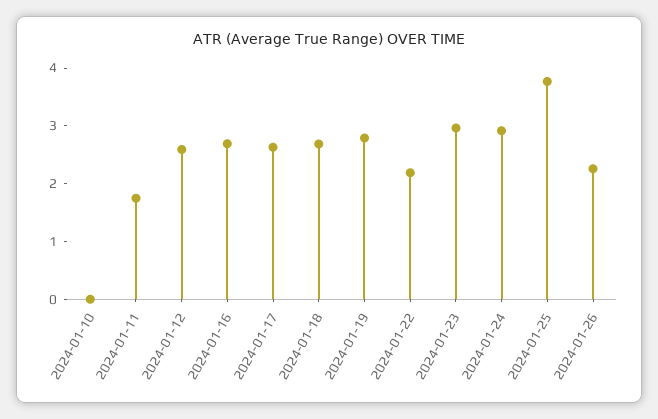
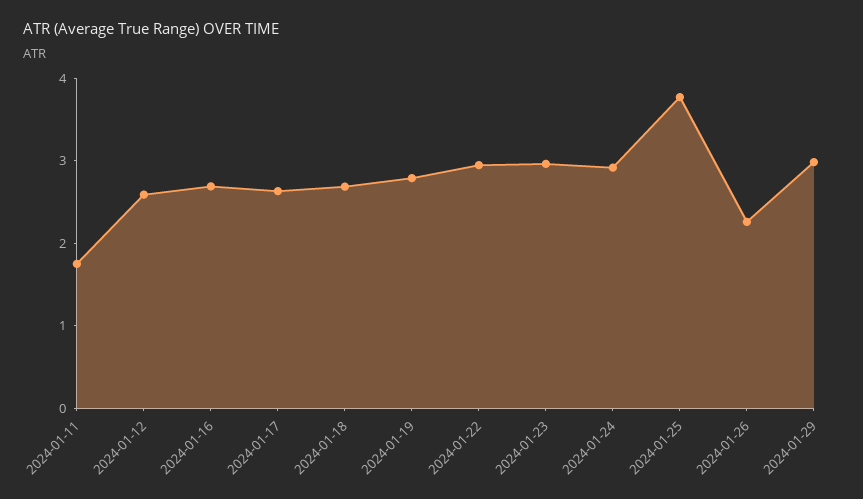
2024-01-10: 0 -> none
2024-01-22: 2.2 -> 3
2024-01-29: none -> 3

